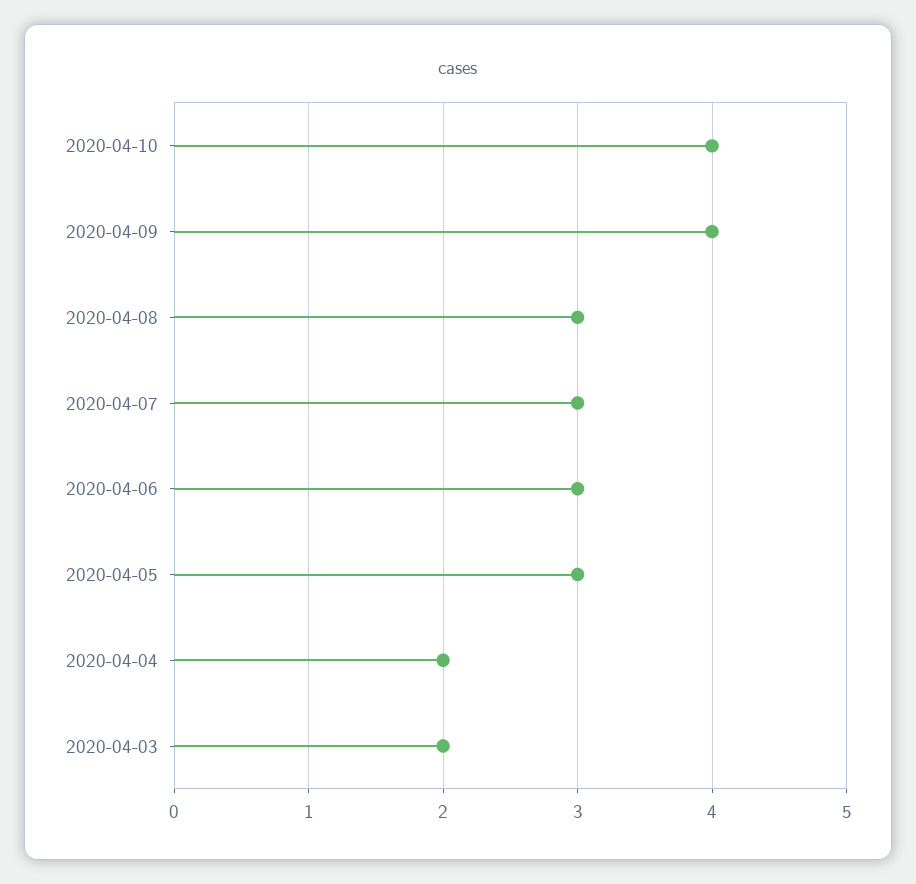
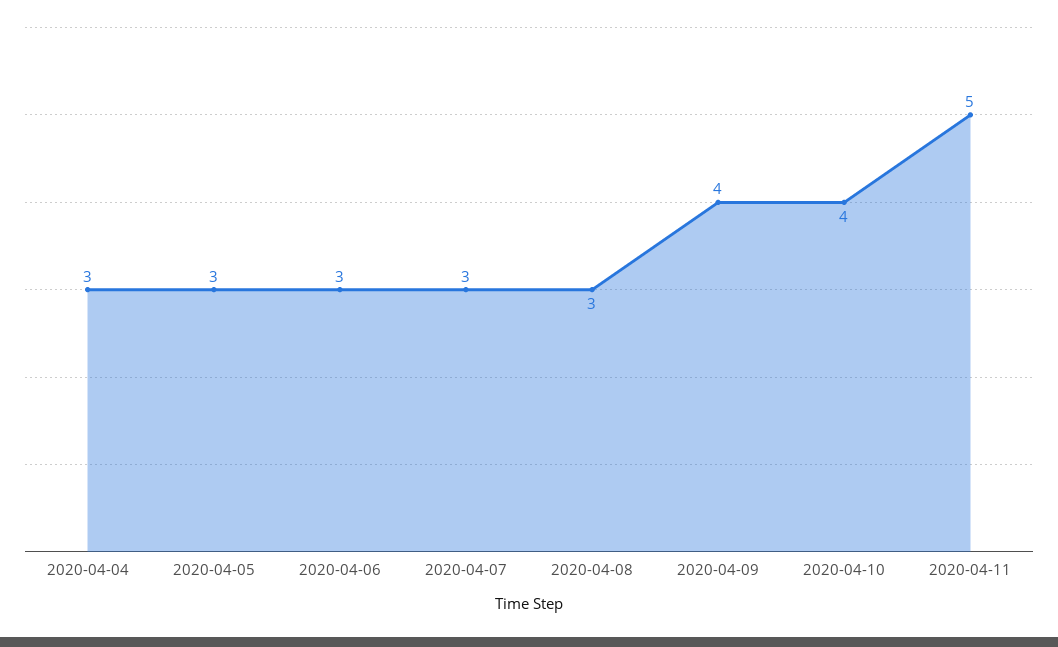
2020-04-04: 2 -> 3
2020-04-03: 2 -> none
2020-04-11: none -> 5

